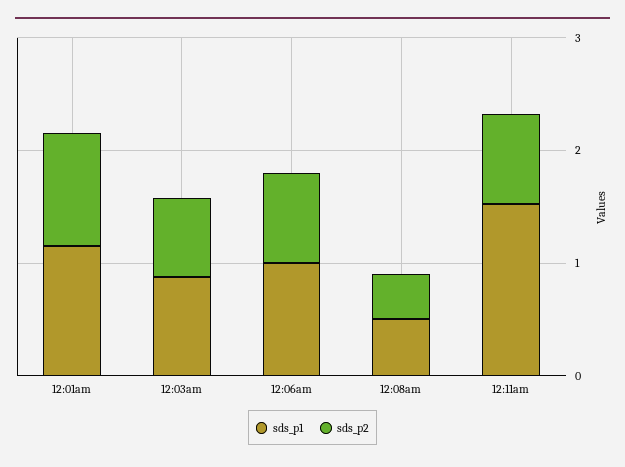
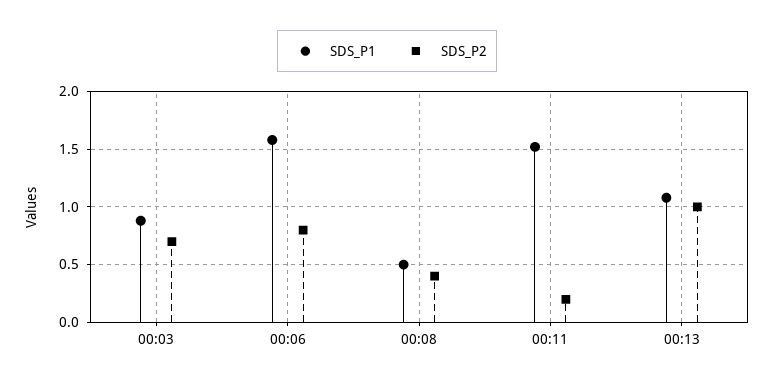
sds_p1, 12:01am: 1.2 -> none
sds_p2, 12:01am: 1 -> none
sds_p1, 12:06am: 1 -> 1.6
sds_p2, 12:11am: 0.8 -> 0.2
sds_p1, 00:13: none -> 1.1
sds_p2, 00:13: none -> 1

